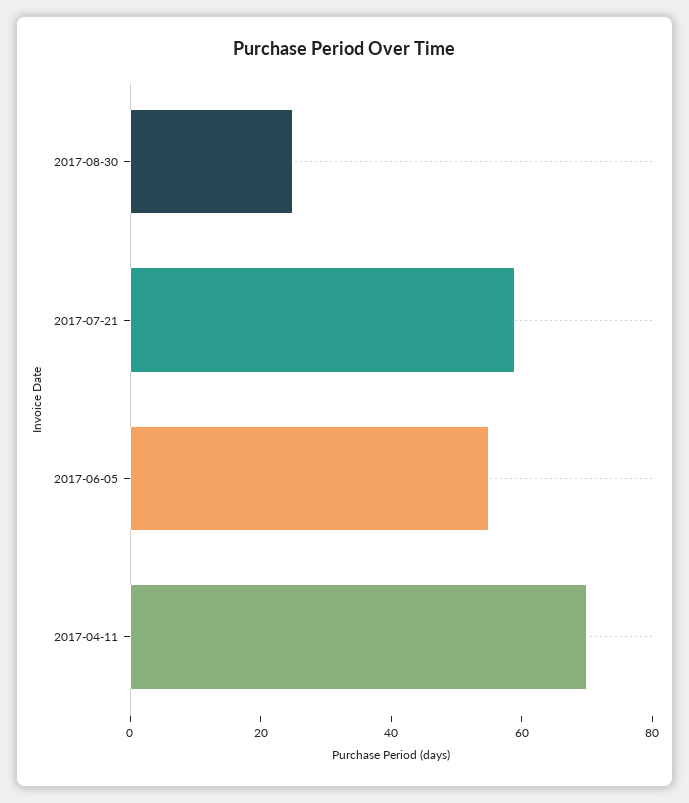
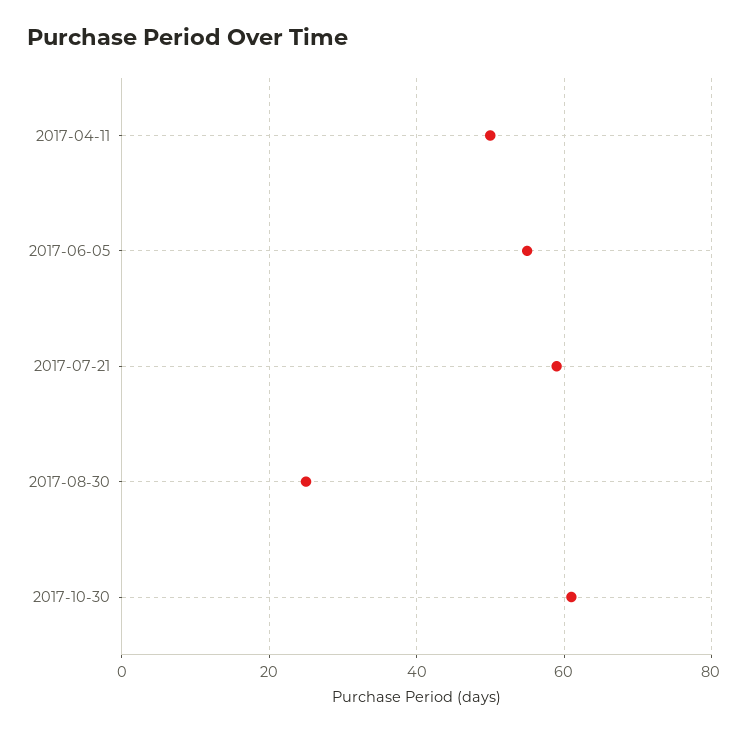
2017-04-11: 70 -> 50
2017-10-30: none -> 60

